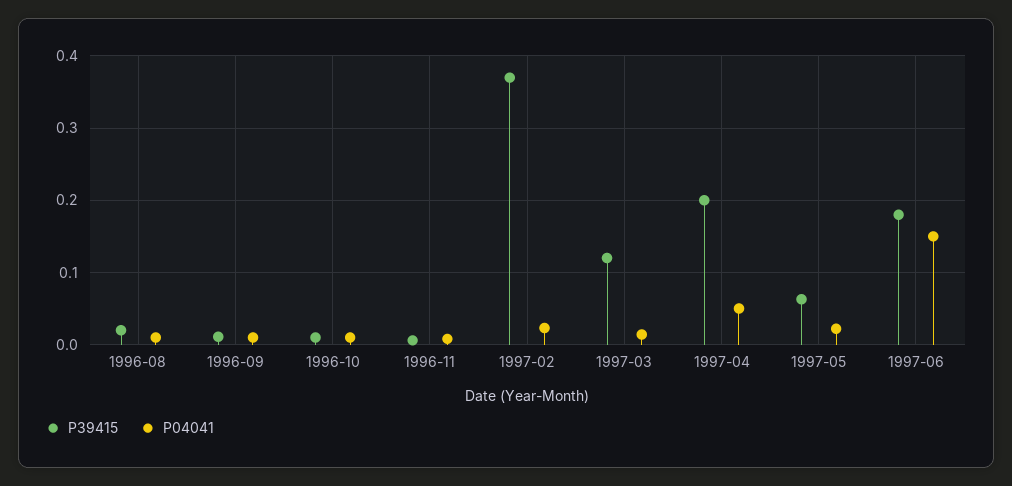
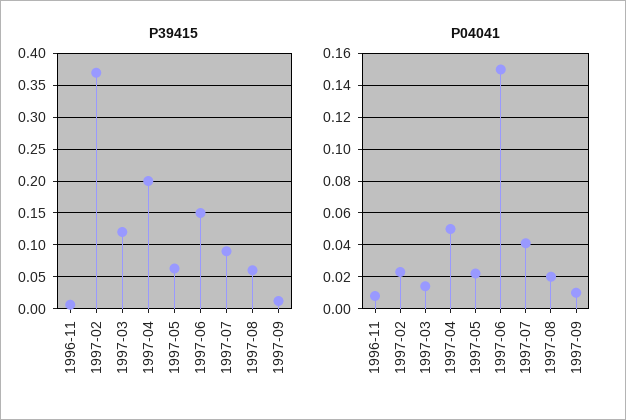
P39415, 1996-08: 0.02 -> none
P04041, 1996-08: 0.01 -> none
P39415, 1996-09: 0.01 -> none
P04041, 1996-09: 0.01 -> none
P39415, 1996-10: 0.01 -> none
P04041, 1996-10: 0.01 -> none
P39415, 1997-06: 0.18 -> 0.15
P39415, 1997-07: none -> 0.09
P39415, 1997-08: none -> 0.06
P39415, 1997-09: none -> 0.01
P04041, 1997-07: none -> 0.04
P04041, 1997-08: none -> 0.02
P04041, 1997-09: none -> 0.01

